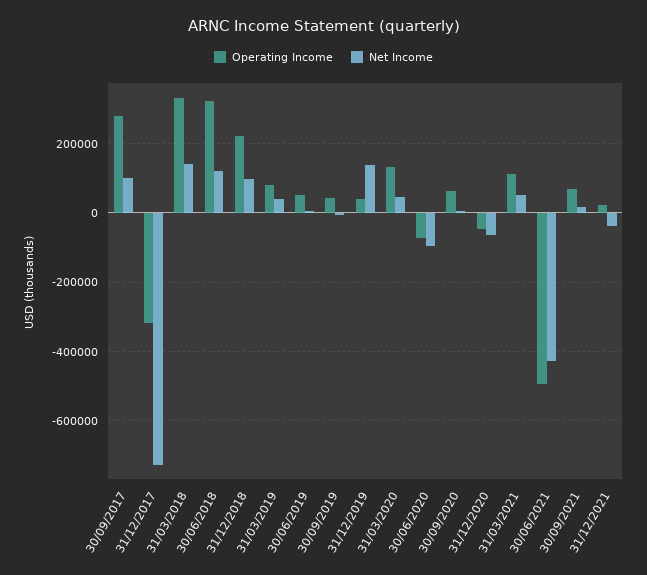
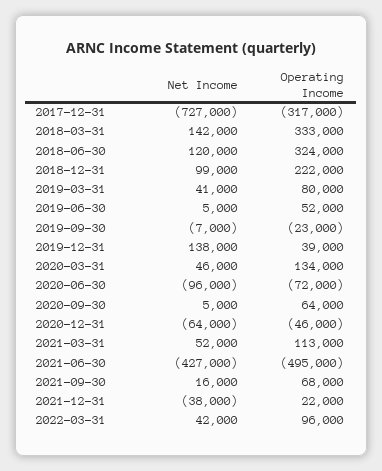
Operating Income, 30/09/2017: 280000 -> none
Net Income, 30/09/2017: 100000 -> none
Operating Income, 30/09/2019: 40000 -> -23000
Net Income, 2022-03-31: none -> 42000
Operating Income, 2022-03-31: none -> 96000

